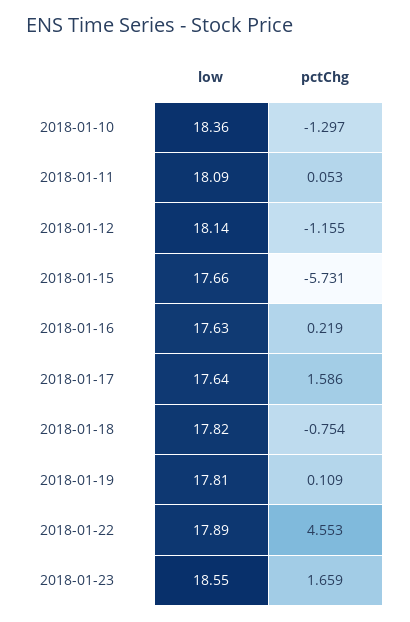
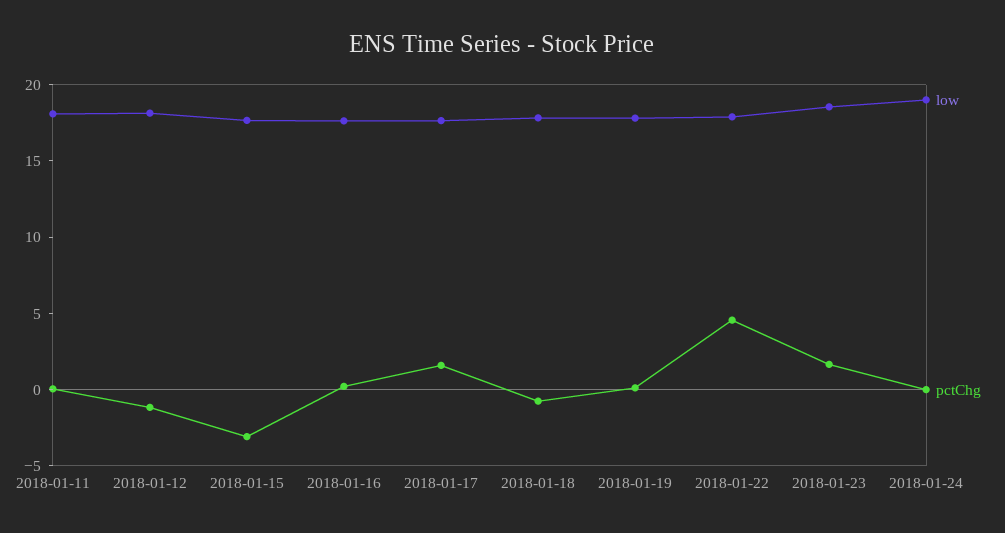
low, 2018-01-10: 18.36 -> none
pctChg, 2018-01-10: -1.297 -> none
pctChg, 2018-01-15: -5.731 -> -3
low, 2018-01-24: none -> 19
pctChg, 2018-01-24: none -> 0

